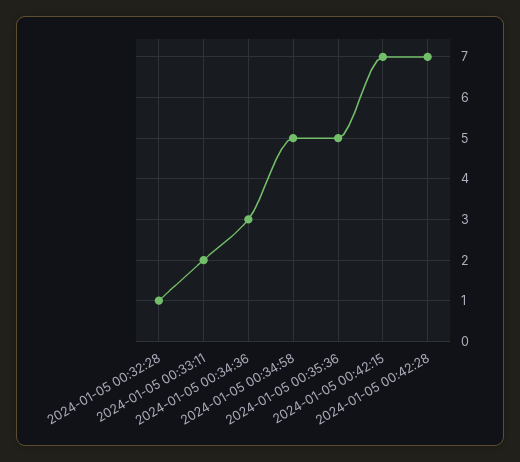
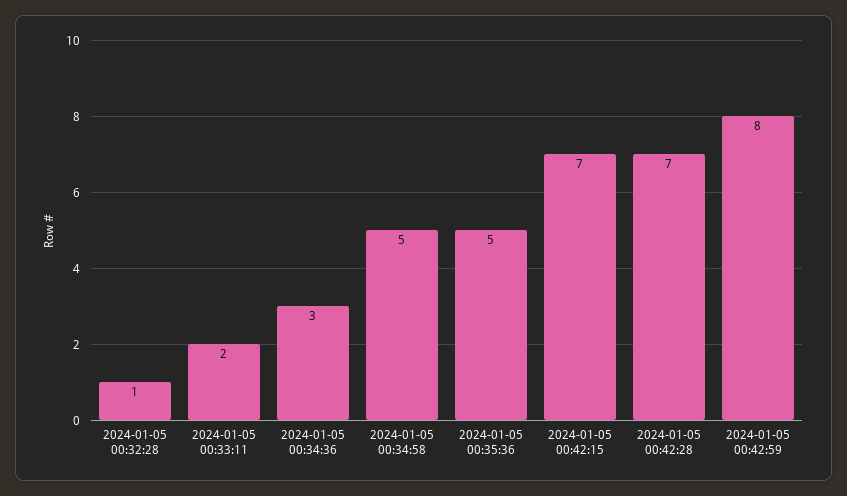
2024-01-05 00:42:59: none -> 8

